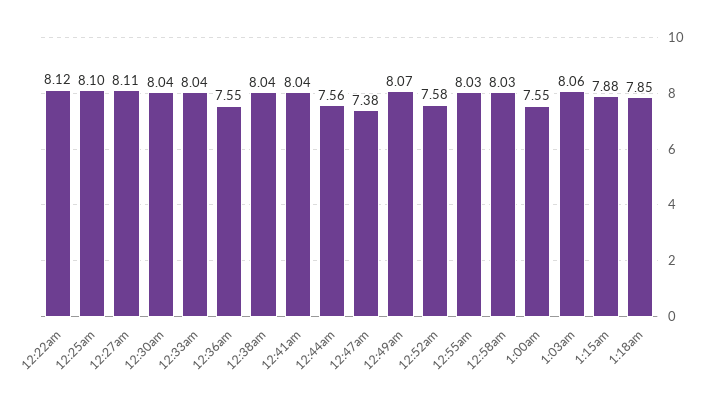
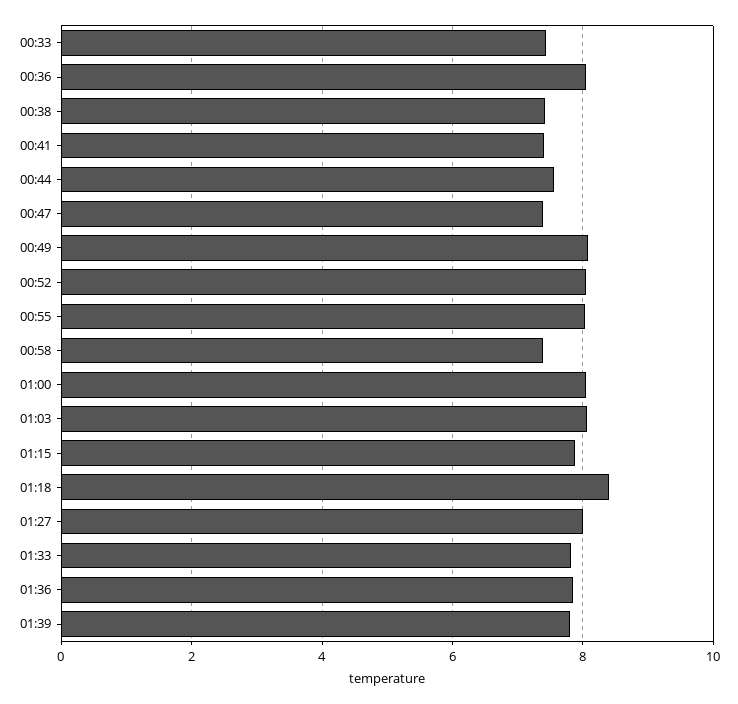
12:22am: 8.12 -> none
12:25am: 8.1 -> none
12:27am: 8.11 -> none
12:30am: 8.04 -> none
12:33am: 8.04 -> 7.4
12:36am: 7.55 -> 8
12:38am: 8.04 -> 7.4
12:41am: 8.04 -> 7.4
12:52am: 7.58 -> 8
12:58am: 8.03 -> 7.4
1:00am: 7.55 -> 8
1:18am: 7.85 -> 8.4
01:27: none -> 8
01:33: none -> 7.8
01:36: none -> 7.8
01:39: none -> 7.8

